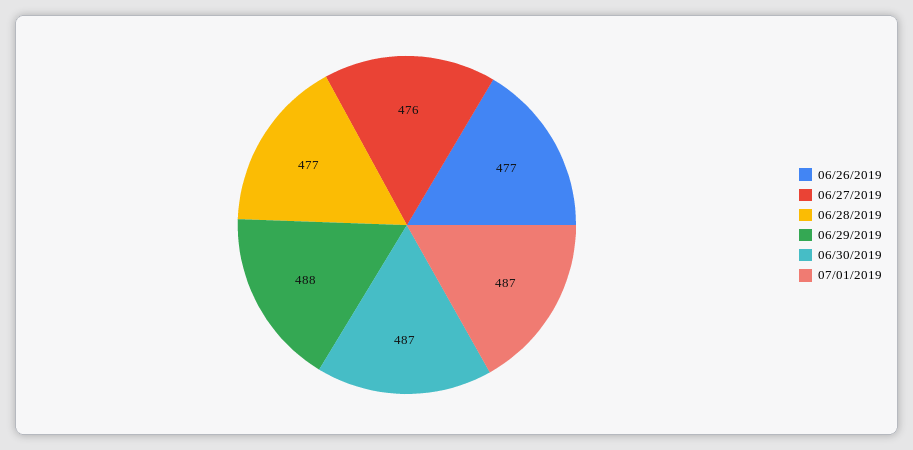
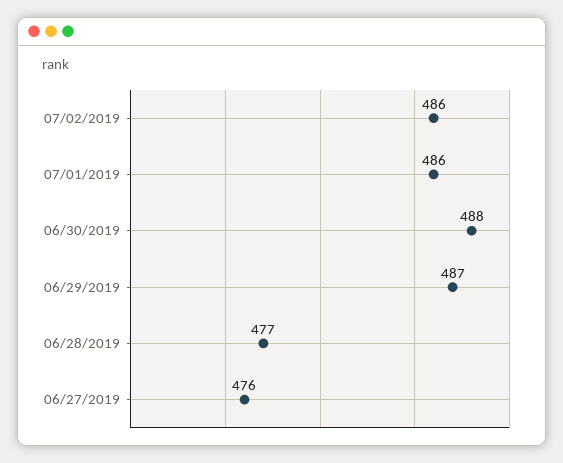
06/26/2019: 477 -> none
06/29/2019: 488 -> 487
06/30/2019: 487 -> 488
07/01/2019: 487 -> 486
07/02/2019: none -> 486

